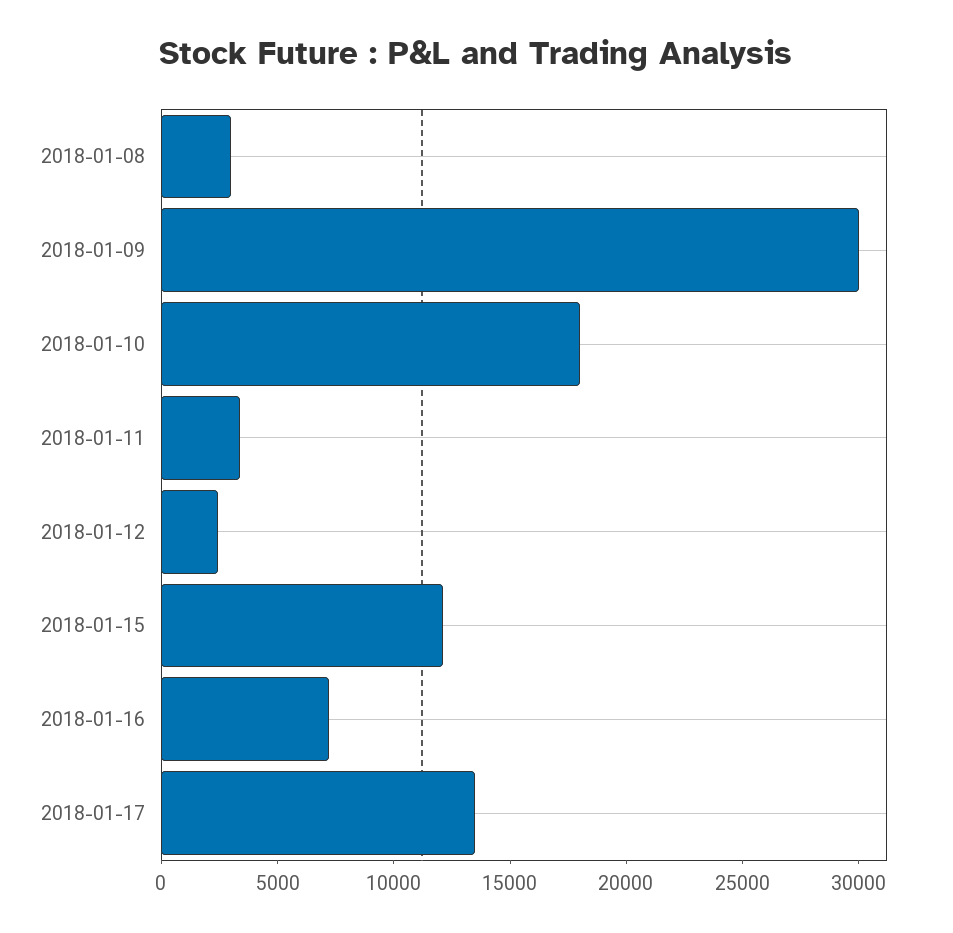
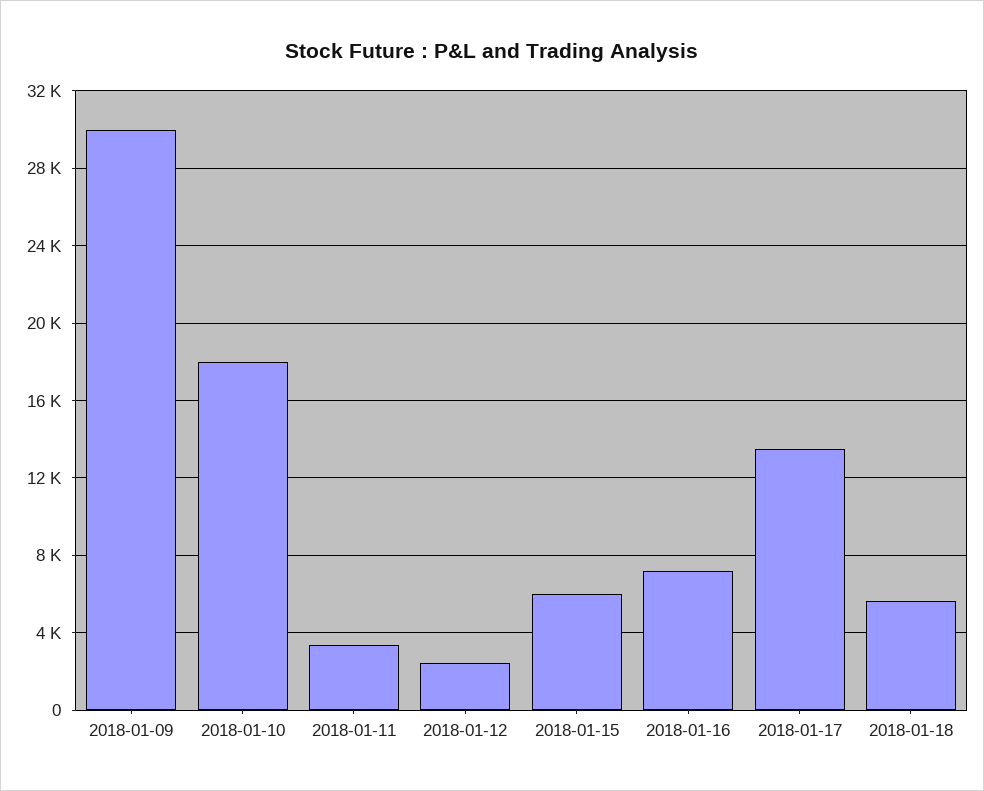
2018-01-08: 3000 -> none
2018-01-15: 12000 -> 6000
2018-01-18: none -> 5500

